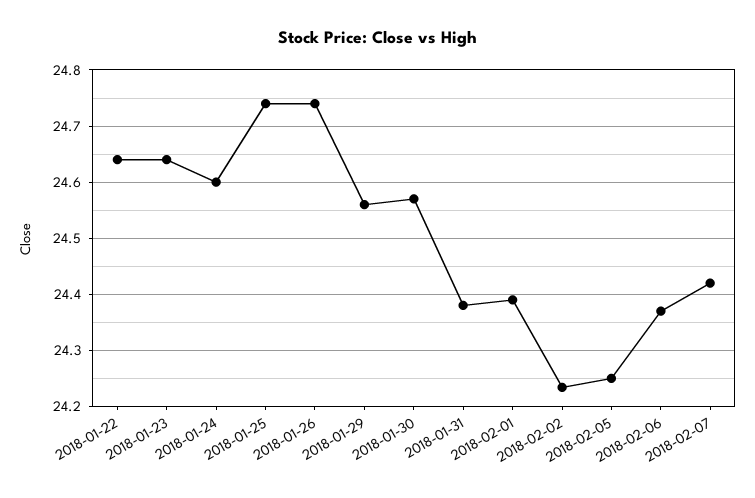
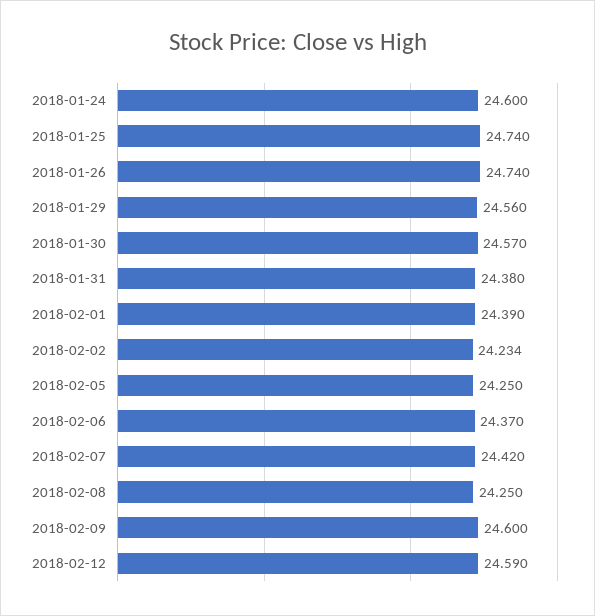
2018-01-22: 24.64 -> none
2018-01-23: 24.64 -> none
2018-02-08: none -> 24.25
2018-02-09: none -> 24.6
2018-02-12: none -> 24.59

